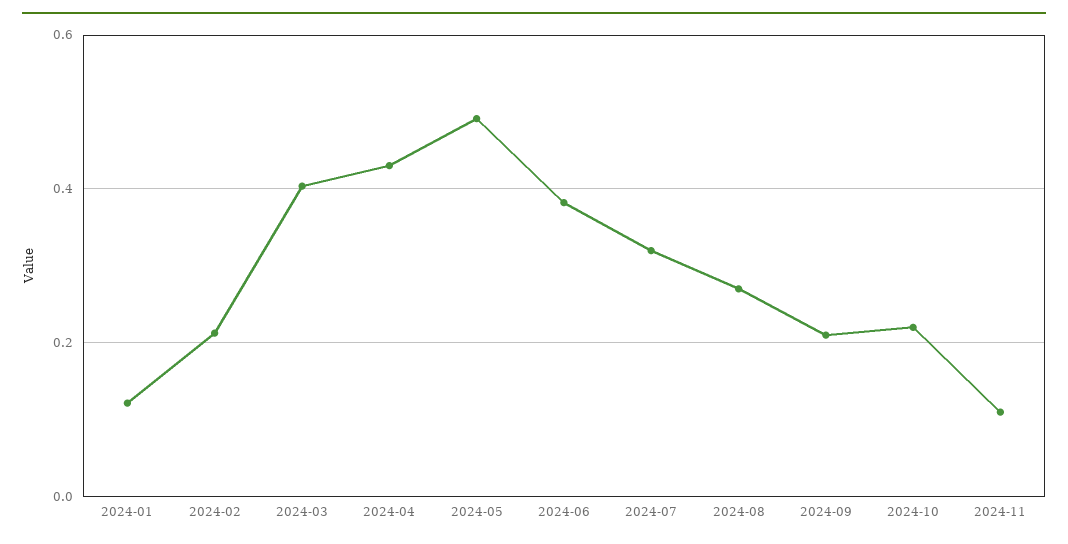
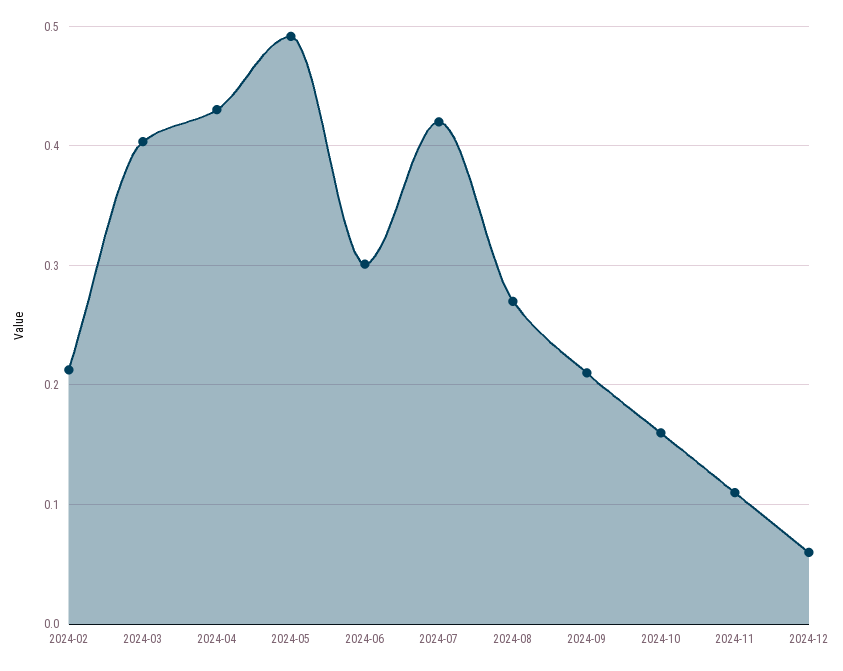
2024-01: 0.12 -> none
2024-06: 0.38 -> 0.3
2024-07: 0.32 -> 0.42
2024-10: 0.22 -> 0.16
2024-12: none -> 0.06

